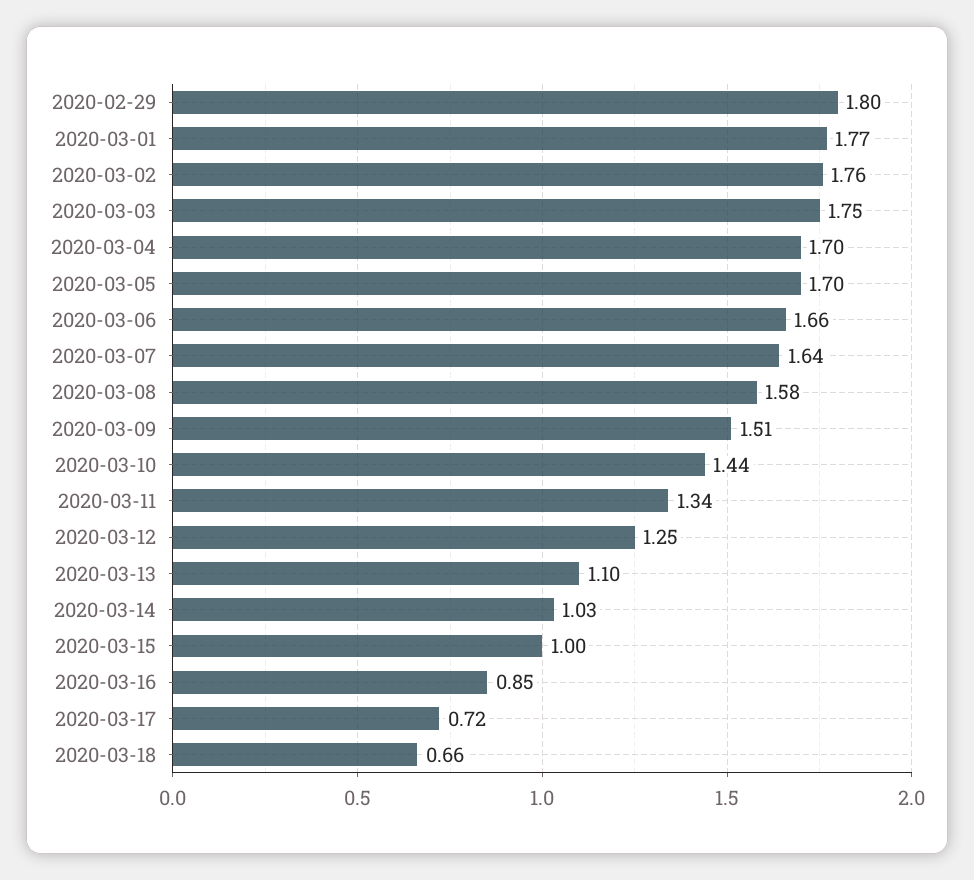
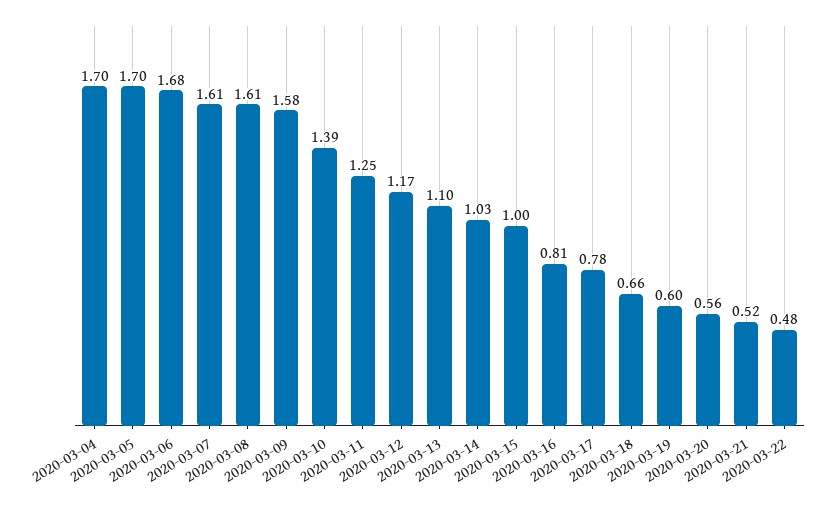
2020-02-29: 1.8 -> none
2020-03-01: 1.77 -> none
2020-03-02: 1.76 -> none
2020-03-03: 1.75 -> none
2020-03-06: 1.66 -> 1.68
2020-03-07: 1.64 -> 1.61
2020-03-08: 1.58 -> 1.61
2020-03-09: 1.51 -> 1.58
2020-03-10: 1.44 -> 1.39
2020-03-11: 1.34 -> 1.25
2020-03-12: 1.25 -> 1.17
2020-03-16: 0.85 -> 0.81
2020-03-17: 0.72 -> 0.78
2020-03-19: none -> 0.6
2020-03-20: none -> 0.56
2020-03-21: none -> 0.52
2020-03-22: none -> 0.48

